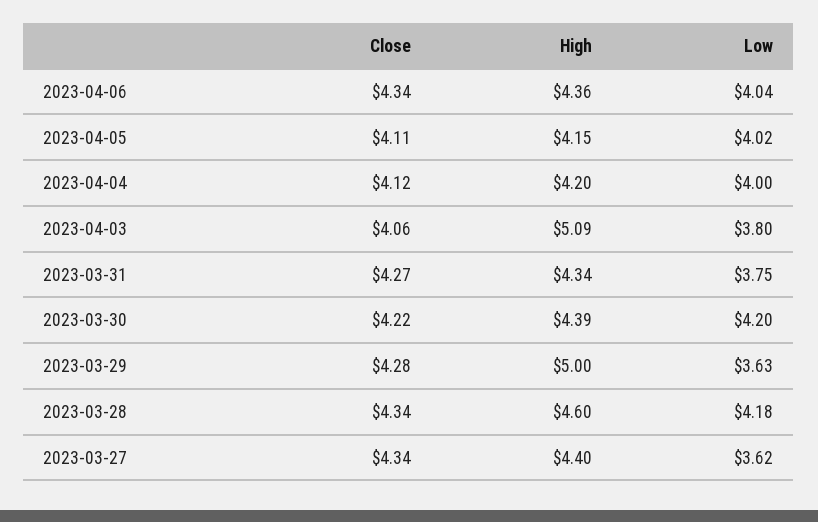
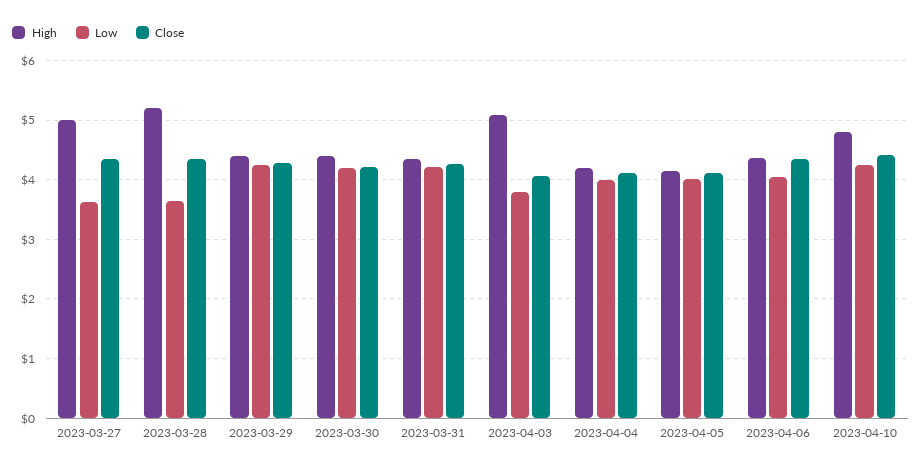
Low, 2023-03-31: 3.75 -> 4.2
High, 2023-03-29: 5 -> 4.4
Low, 2023-03-29: 3.63 -> 4.2
High, 2023-03-28: 4.6 -> 5.2
Low, 2023-03-28: 4.18 -> 3.6
High, 2023-03-27: 4.4 -> 5
High, 2023-04-10: none -> 4.8
Low, 2023-04-10: none -> 4.2
Close, 2023-04-10: none -> 4.4

